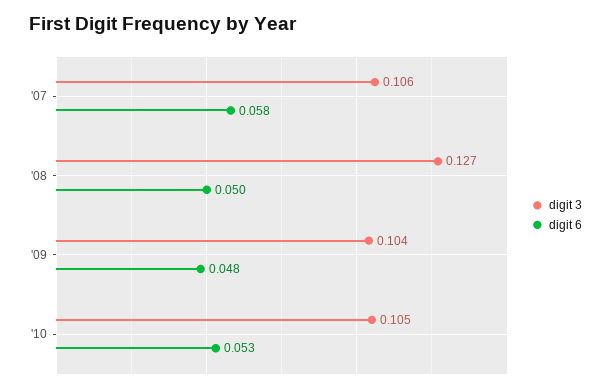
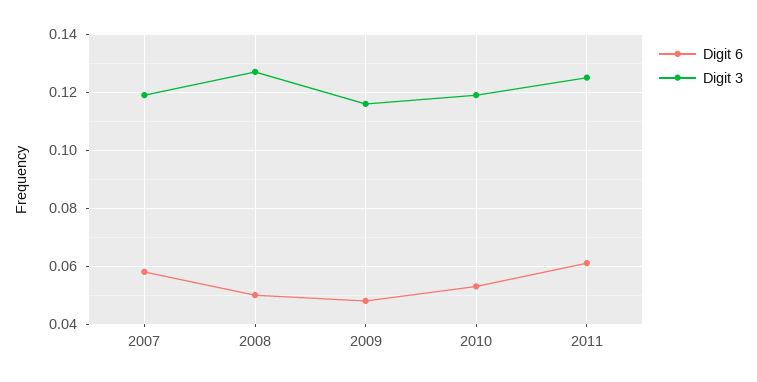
digit 3, '07: 0.106 -> 0.12
digit 3, '09: 0.104 -> 0.115
digit 3, '10: 0.105 -> 0.12
digit 6, 2011: none -> 0.06
digit 3, 2011: none -> 0.125

